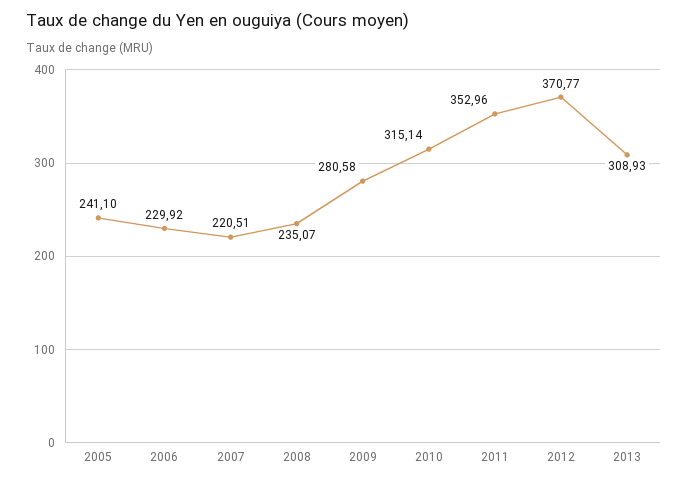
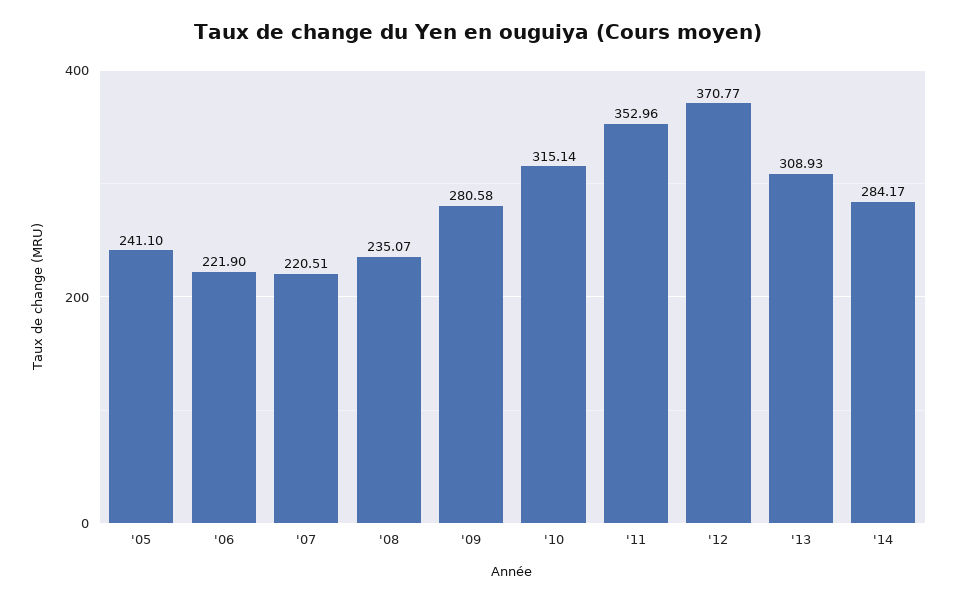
2006: 229.92 -> 221.9
'14: none -> 284.17

